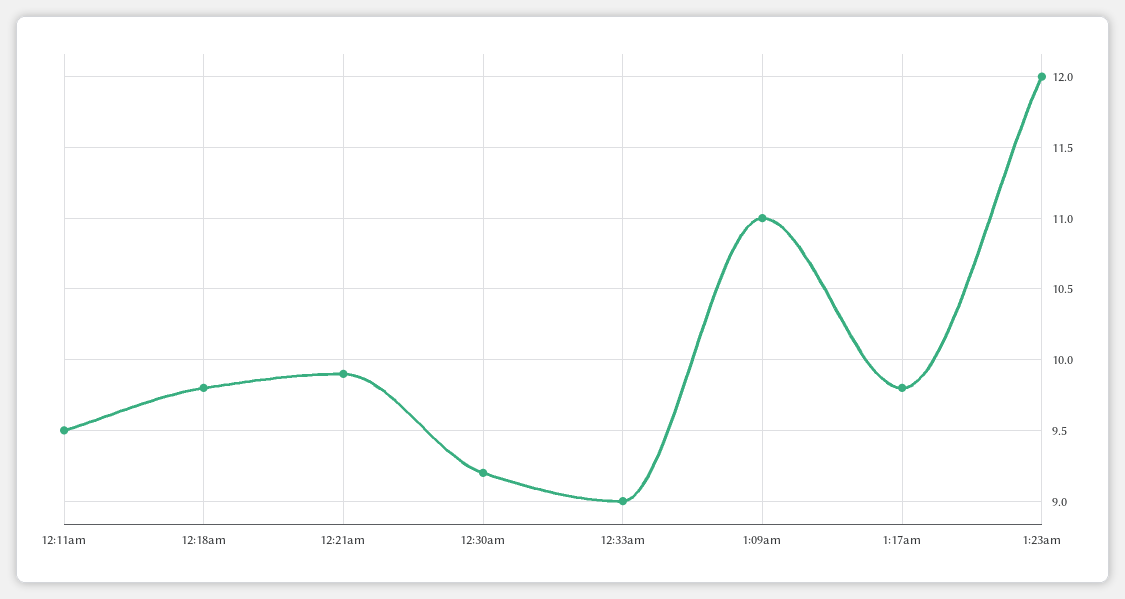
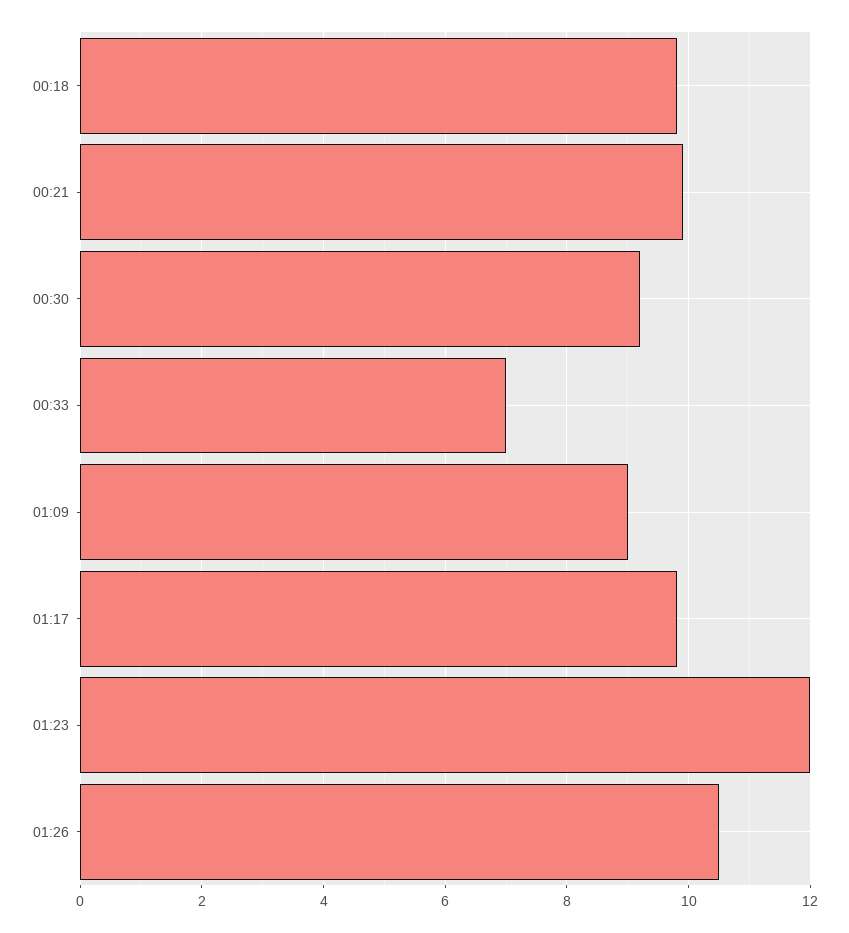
12:11am: 9.5 -> none
12:33am: 9 -> 7
1:09am: 11 -> 9
01:26: none -> 10.5

